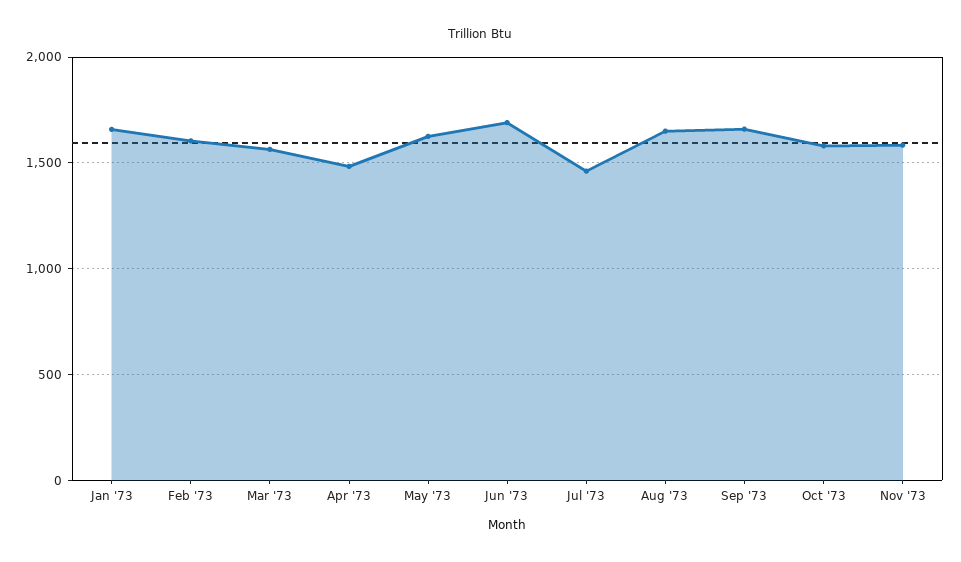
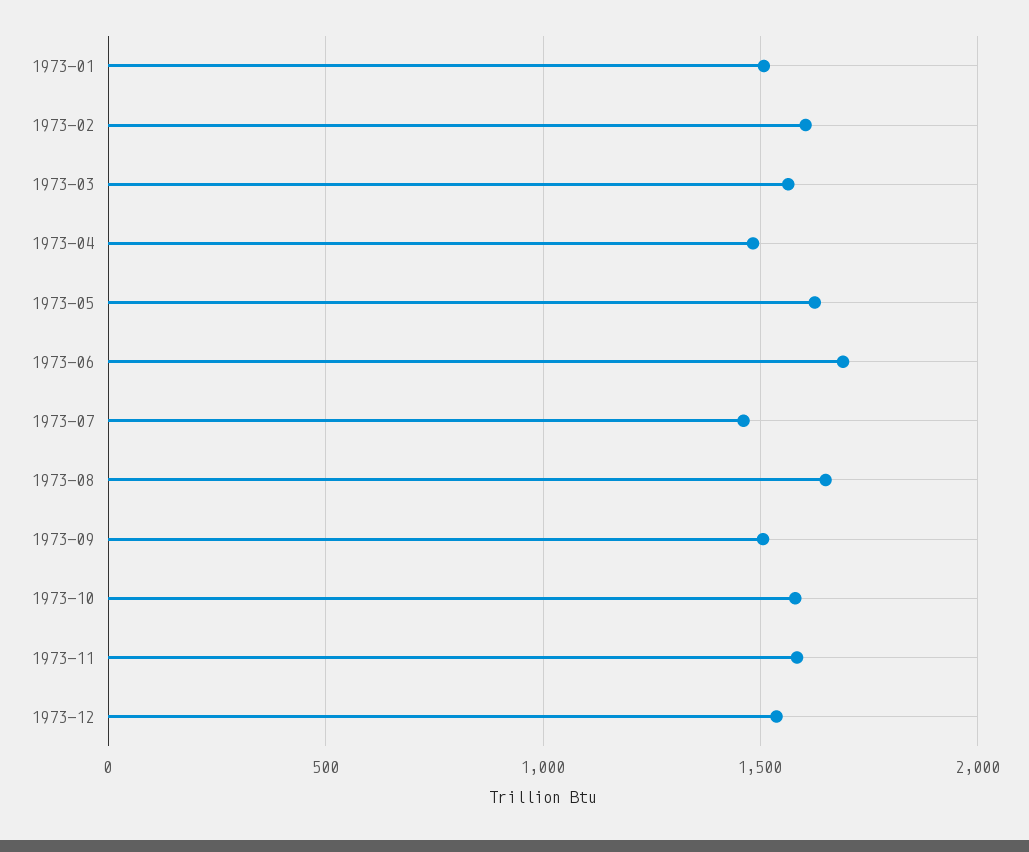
Jan '73: 1650 -> 1500
Sep '73: 1650 -> 1500
1973-12: none -> 1550

